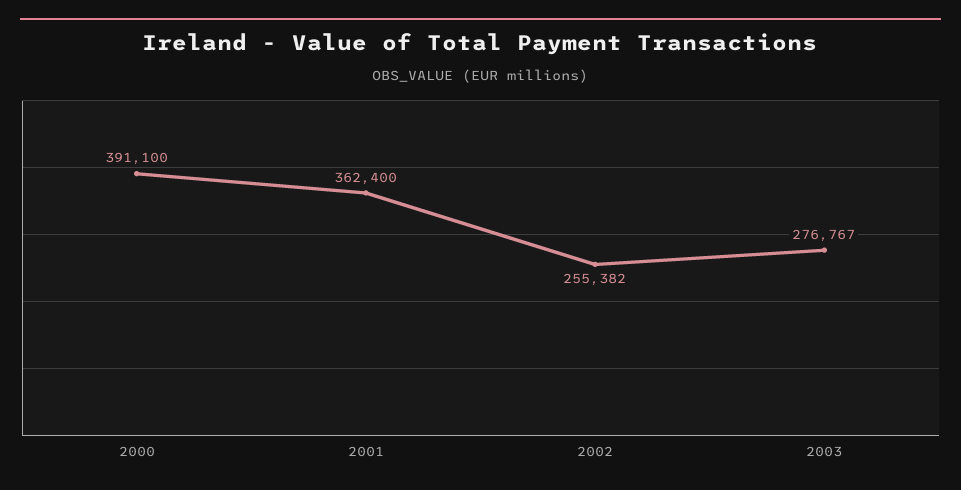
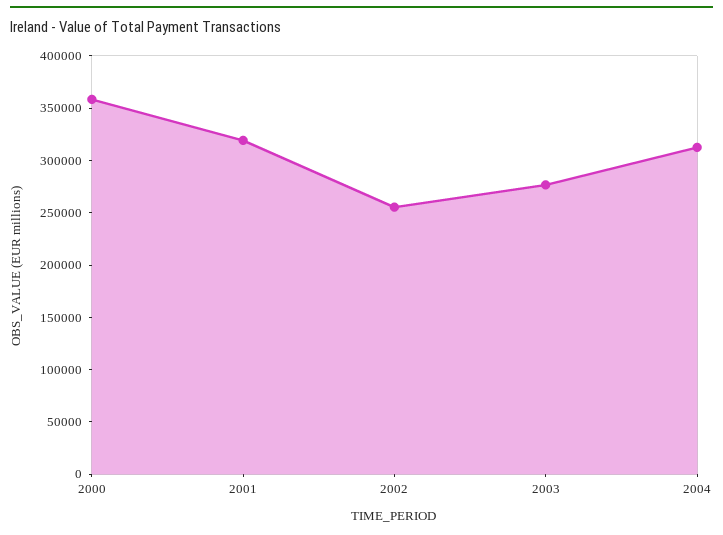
2000: 391100 -> 360000
2001: 362400 -> 320000
2004: none -> 310000

